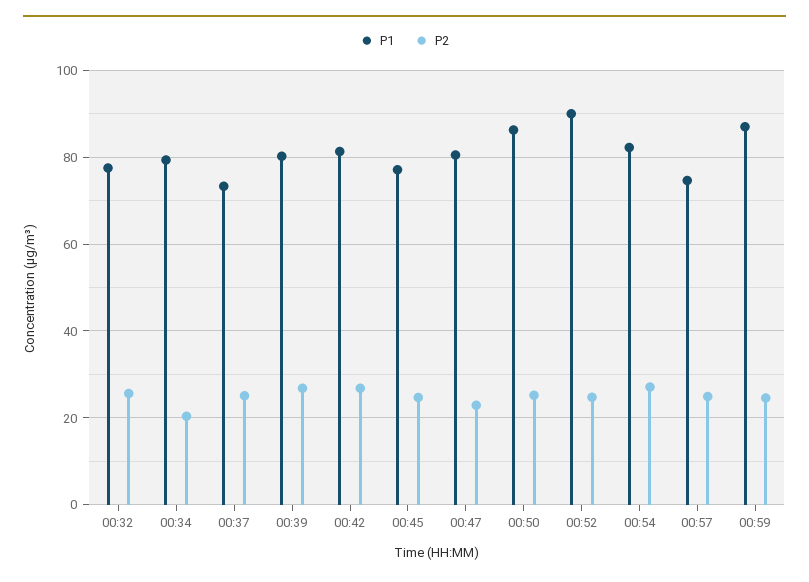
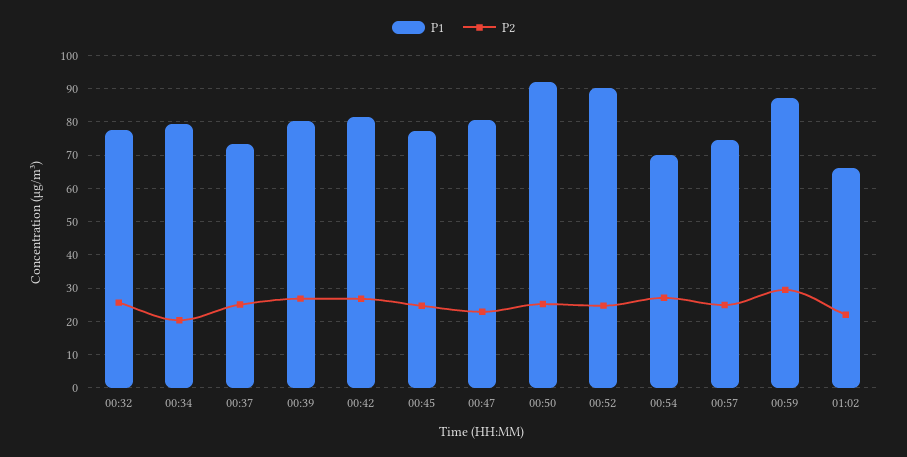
P1, 00:50: 86 -> 92
P1, 00:54: 82 -> 70
P2, 00:59: 24 -> 30
P1, 01:02: none -> 66
P2, 01:02: none -> 22

